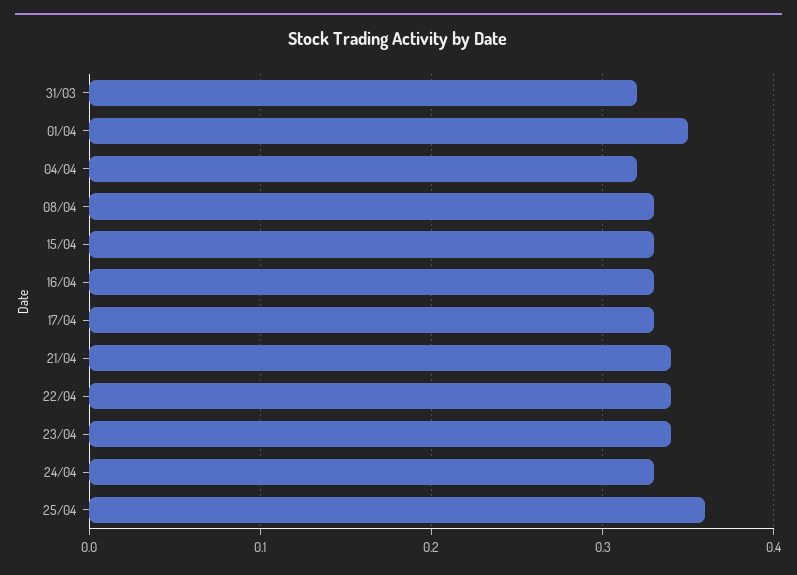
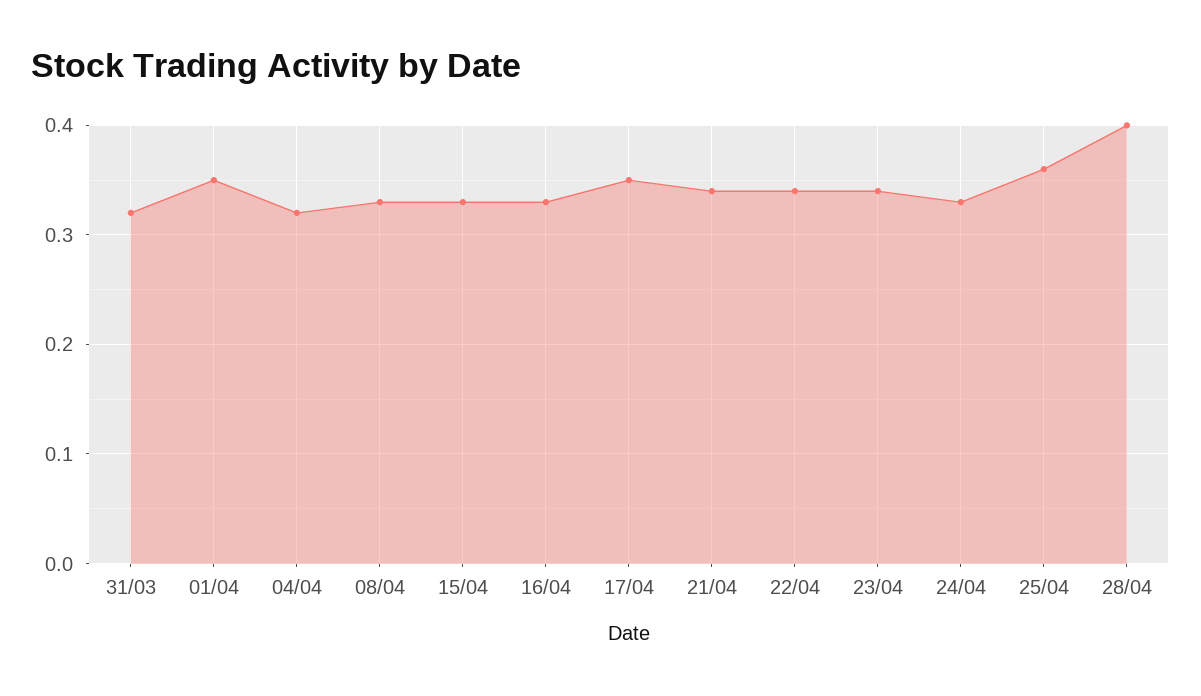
17/04: 0.33 -> 0.35
28/04: none -> 0.4

